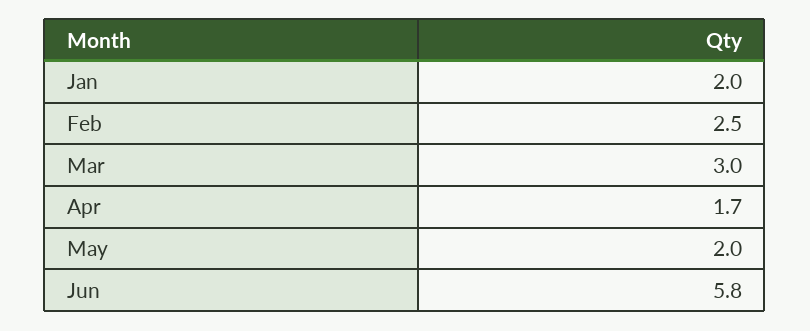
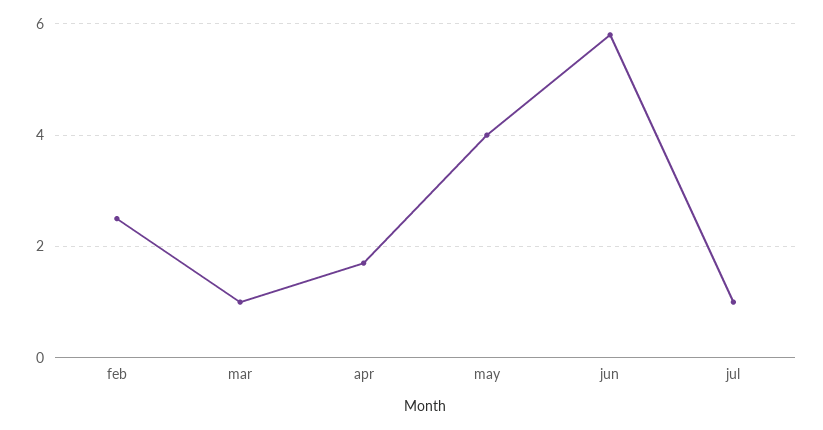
Jan: 2 -> none
Mar: 3 -> 1
May: 2 -> 4
jul: none -> 1

